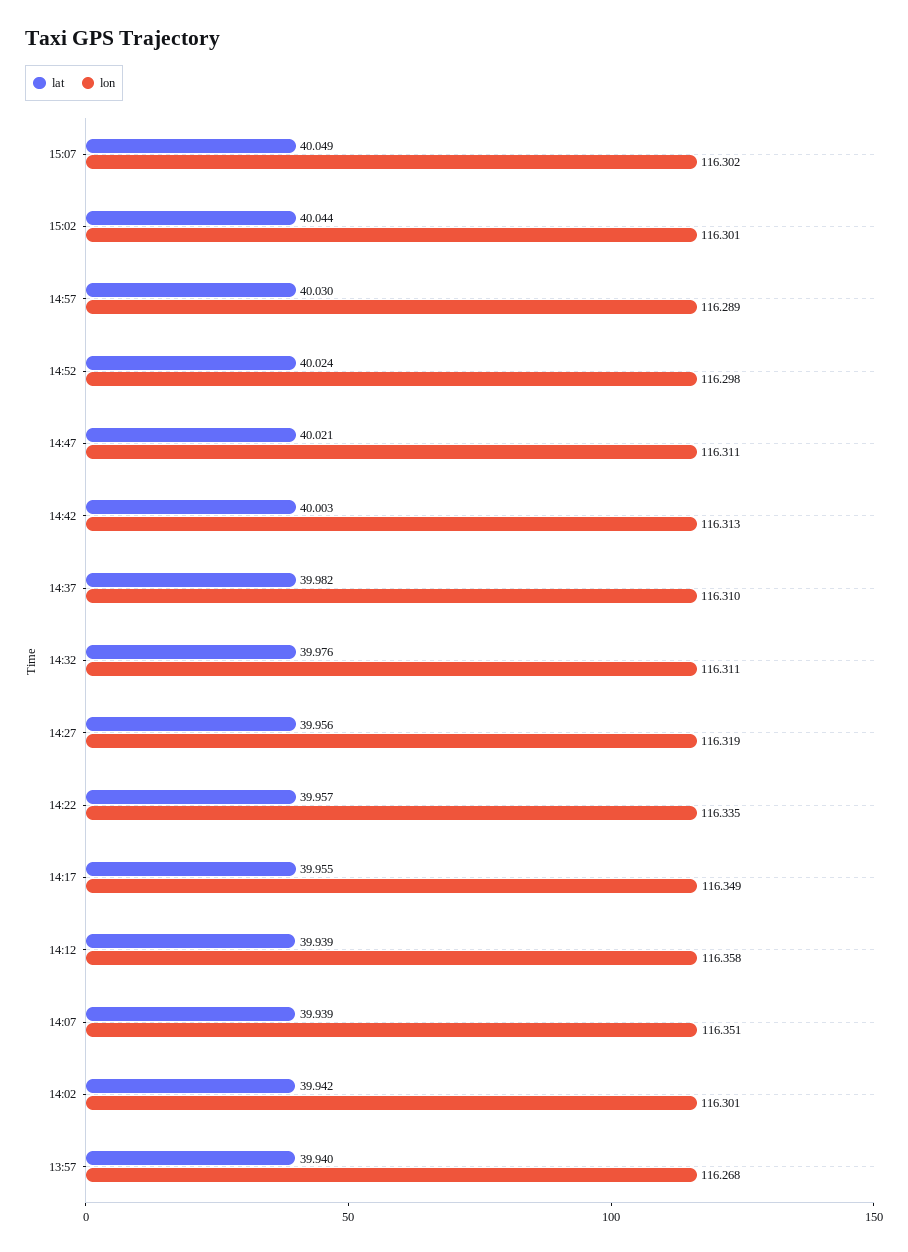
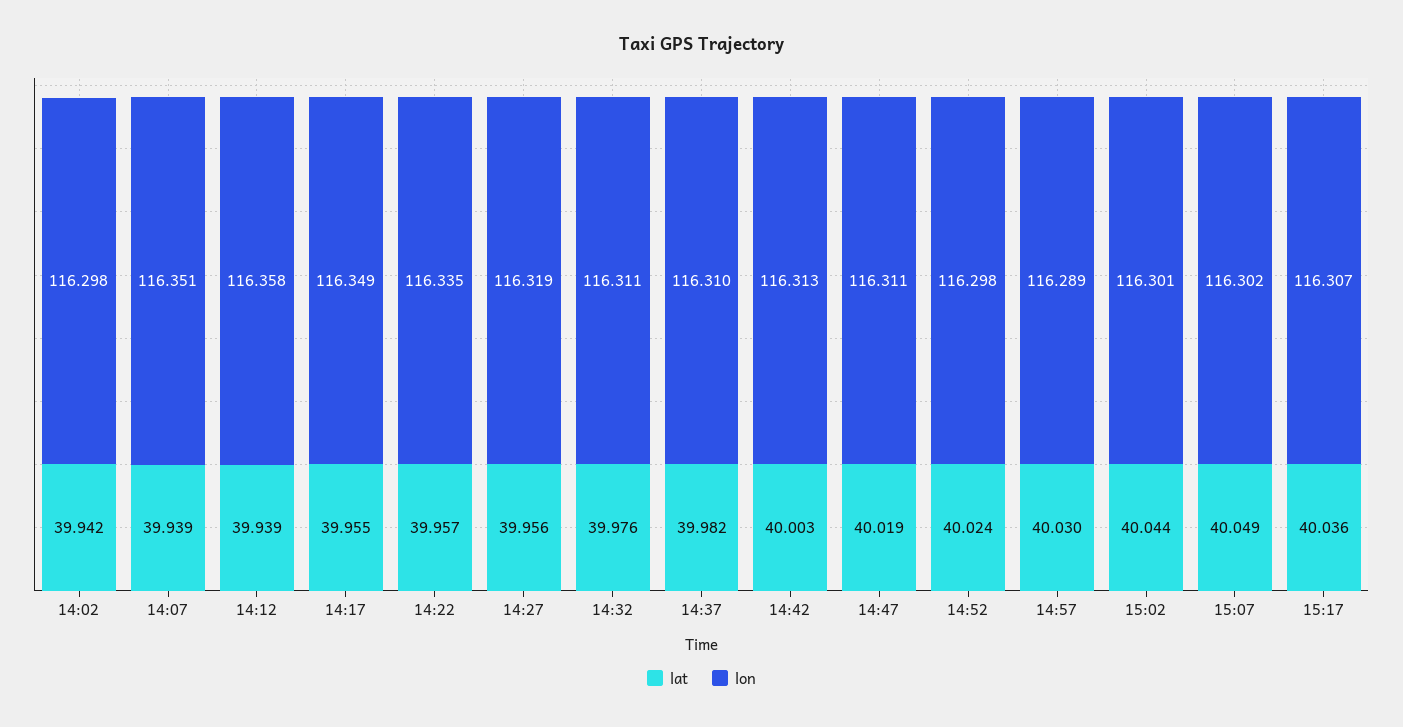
lat, 14:47: 40.021 -> 40.019
lon, 14:02: 116.301 -> 116.298
lat, 13:57: 39.94 -> none
lon, 13:57: 116.268 -> none
lat, 15:17: none -> 40.036
lon, 15:17: none -> 116.307

